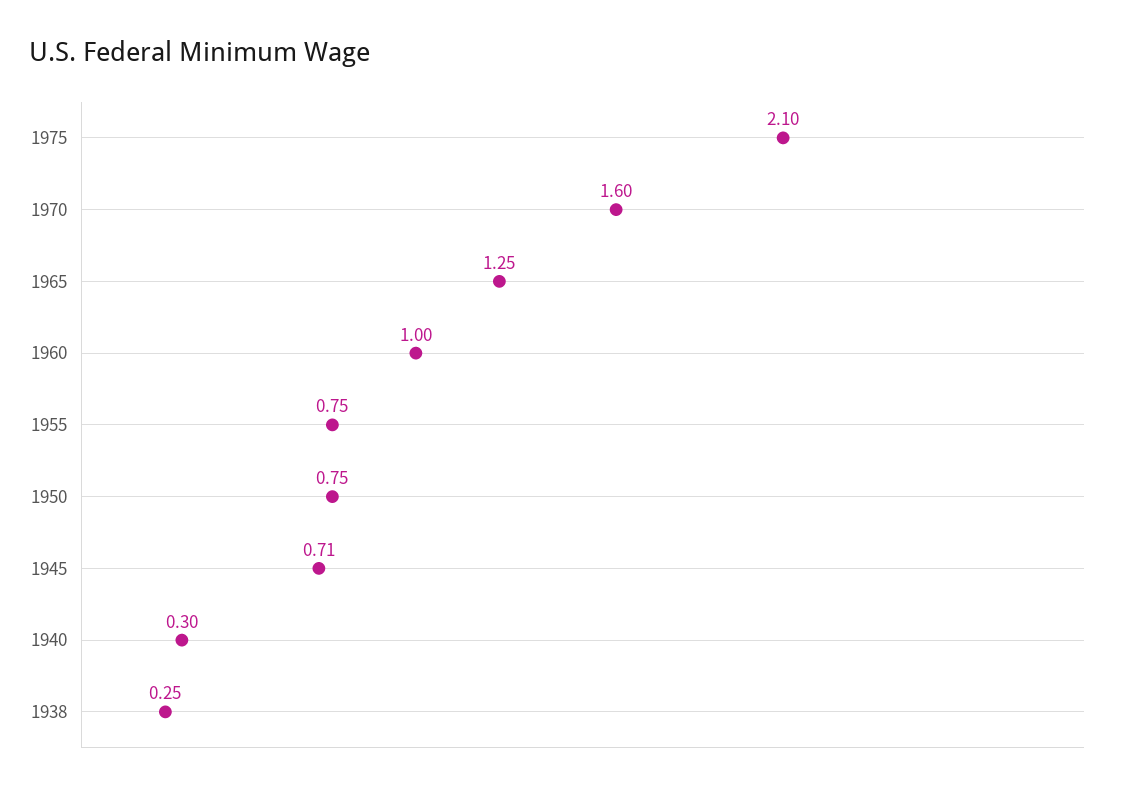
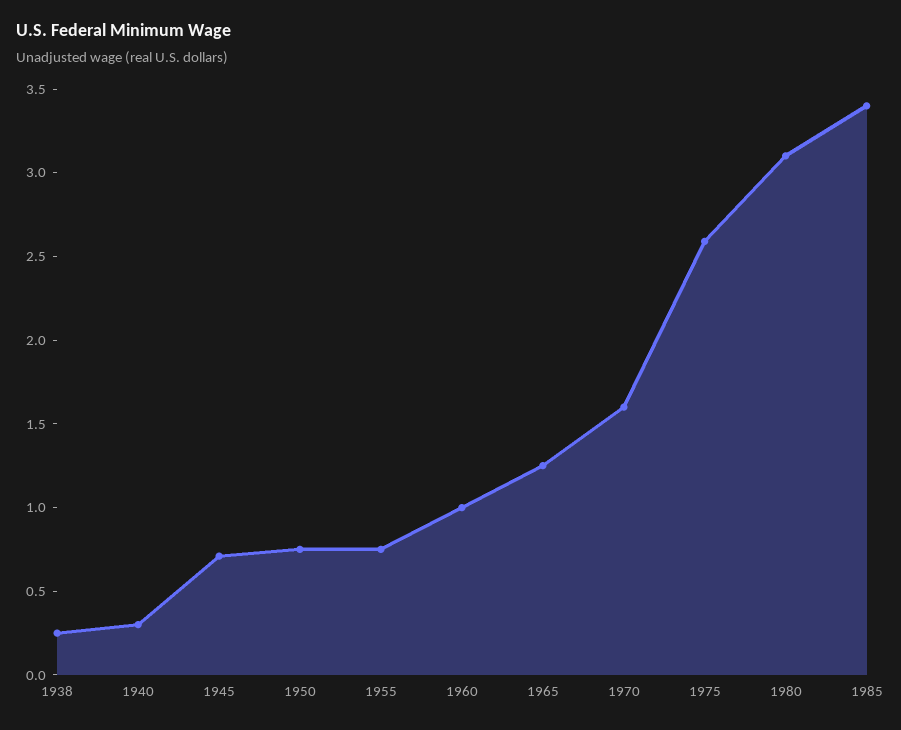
1975: 2.1 -> 2.6
1980: none -> 3.1
1985: none -> 3.4

